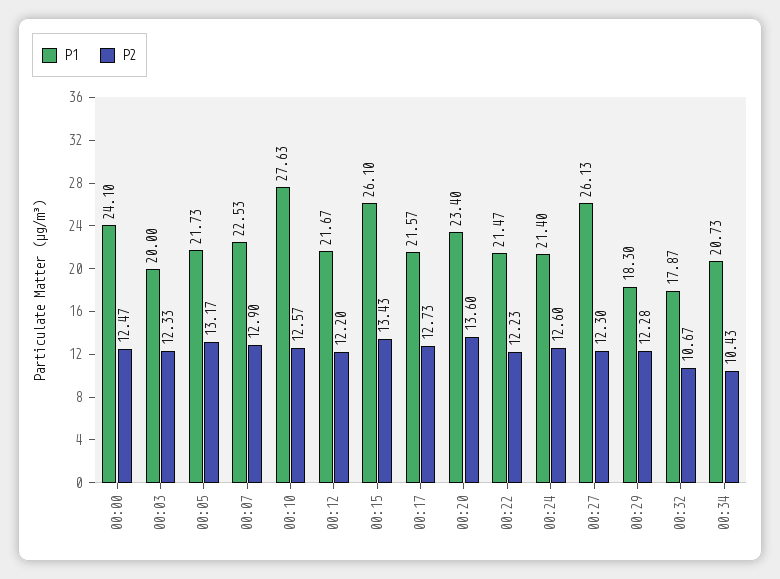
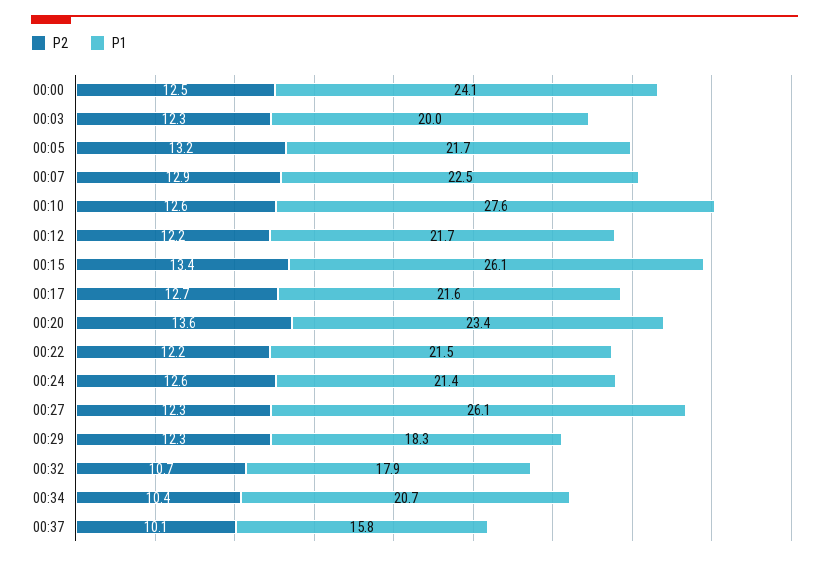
P2, 00:37: none -> 10.1
P1, 00:37: none -> 15.8

